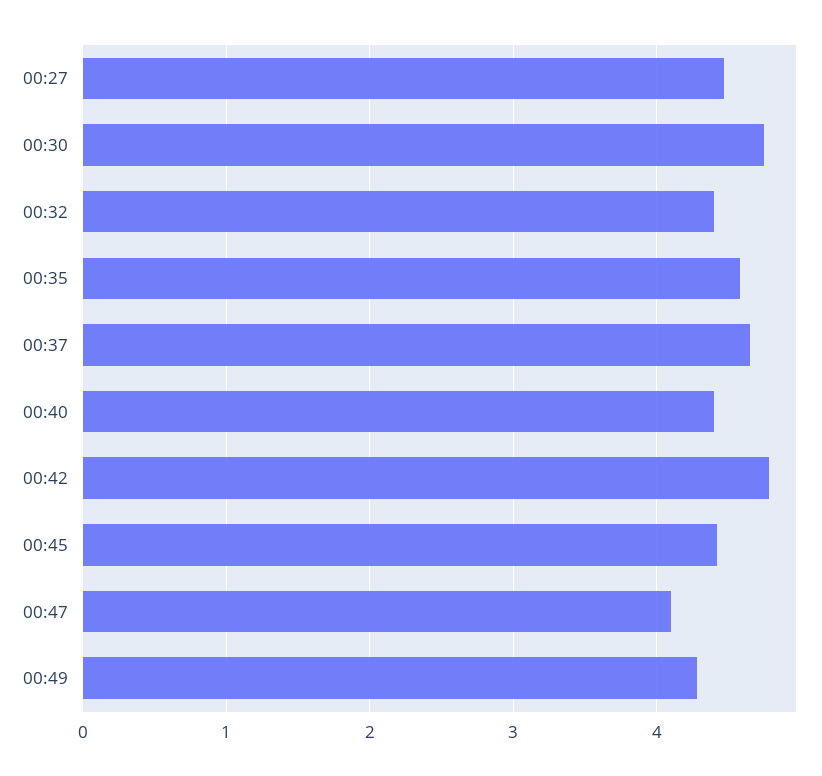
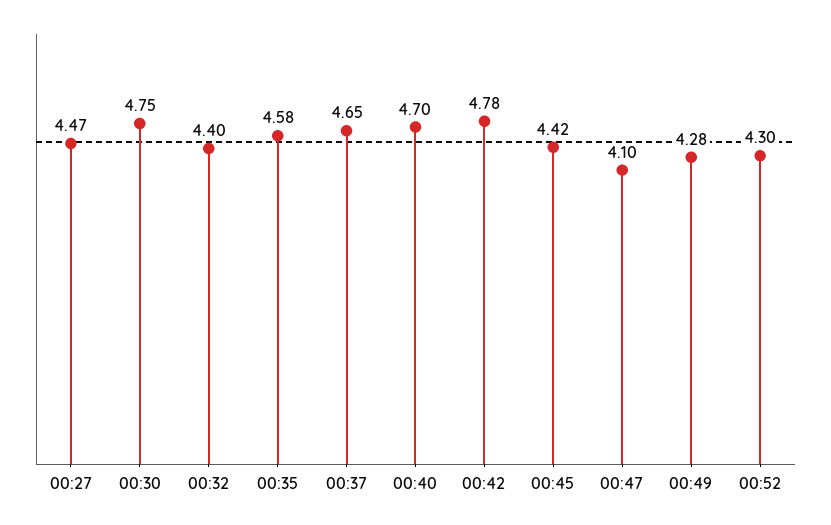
00:40: 4.4 -> 4.7
00:52: none -> 4.3

